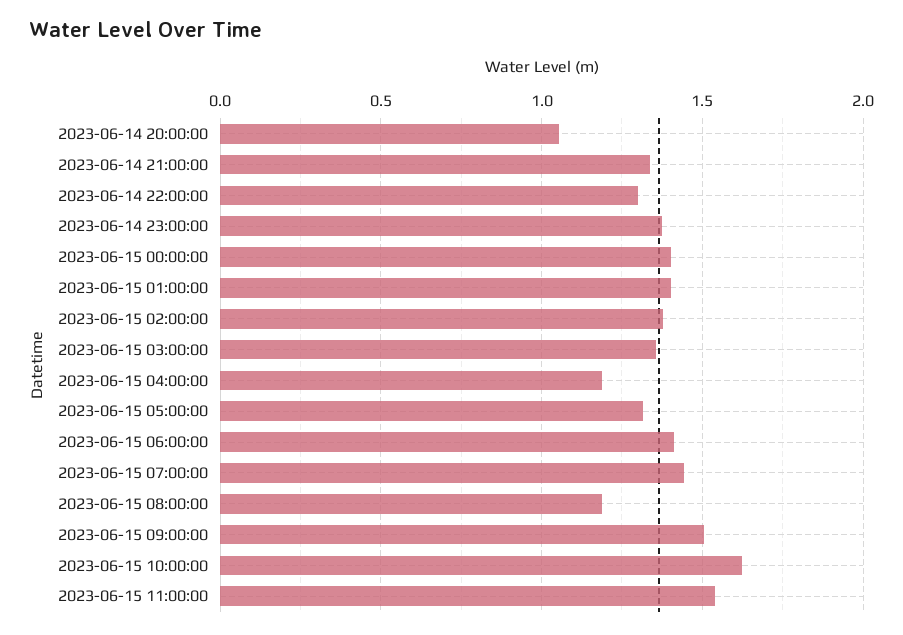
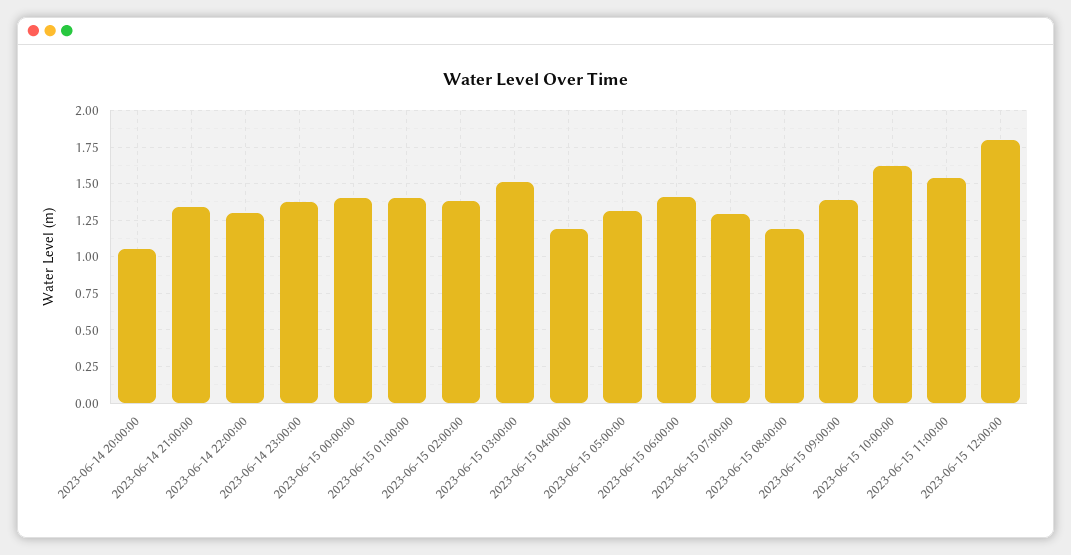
2023-06-15 03:00:00: 1.35 -> 1.5
2023-06-15 07:00:00: 1.45 -> 1.3
2023-06-15 09:00:00: 1.5 -> 1.4
2023-06-15 12:00:00: none -> 1.8

